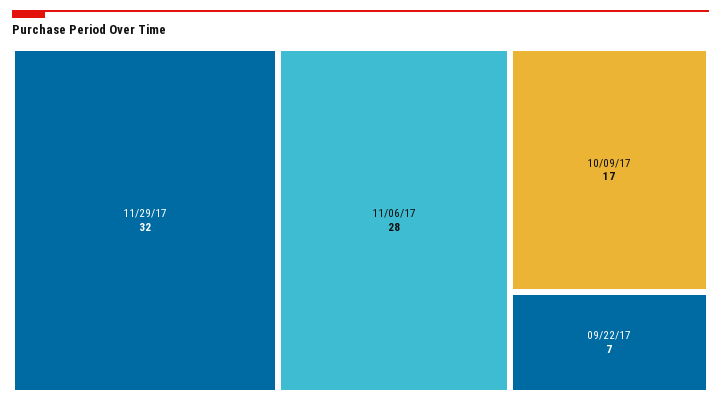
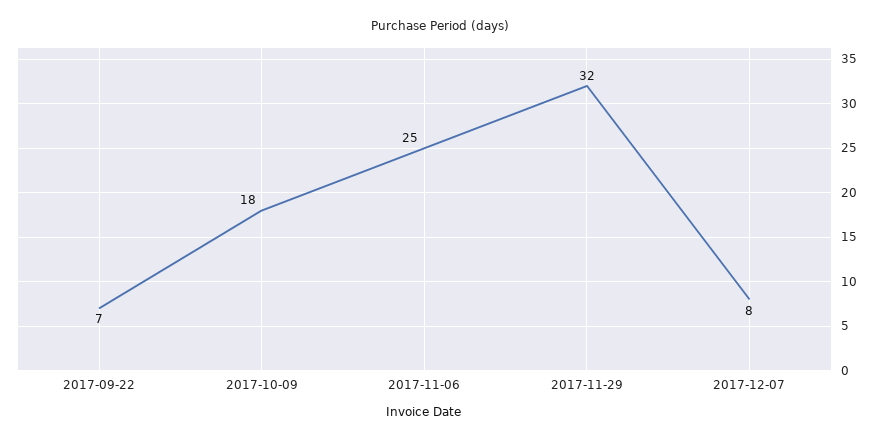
11/06/17: 28 -> 25
10/09/17: 17 -> 18
2017-12-07: none -> 8

